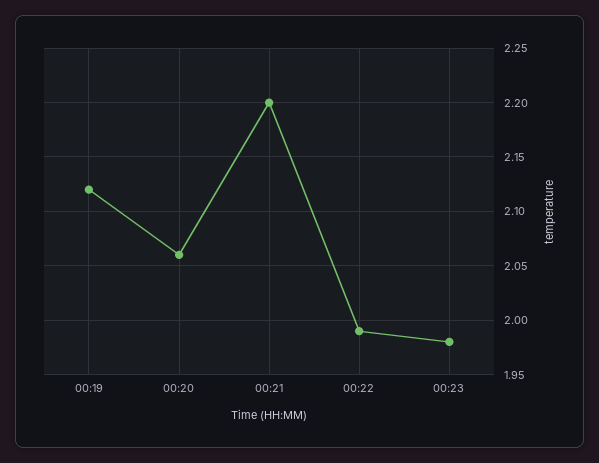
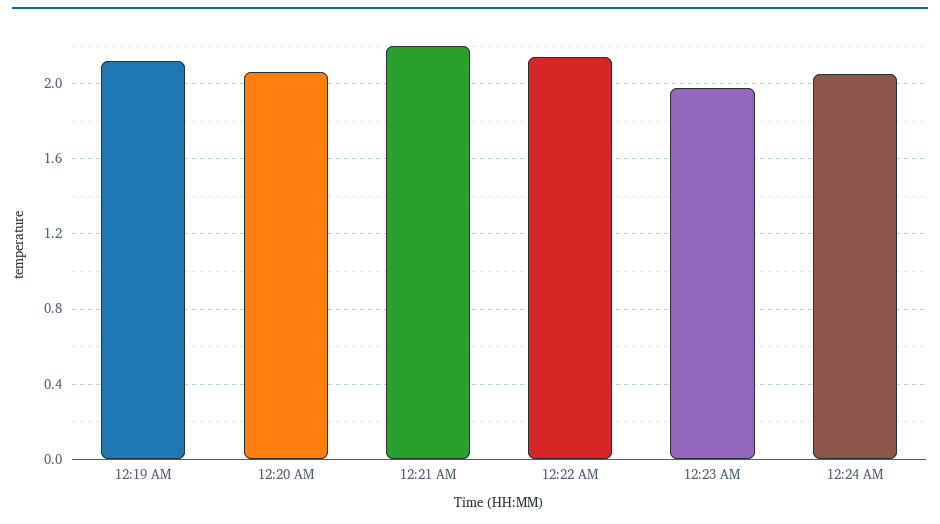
00:22: 1.99 -> 2.15
12:24 AM: none -> 2.05

